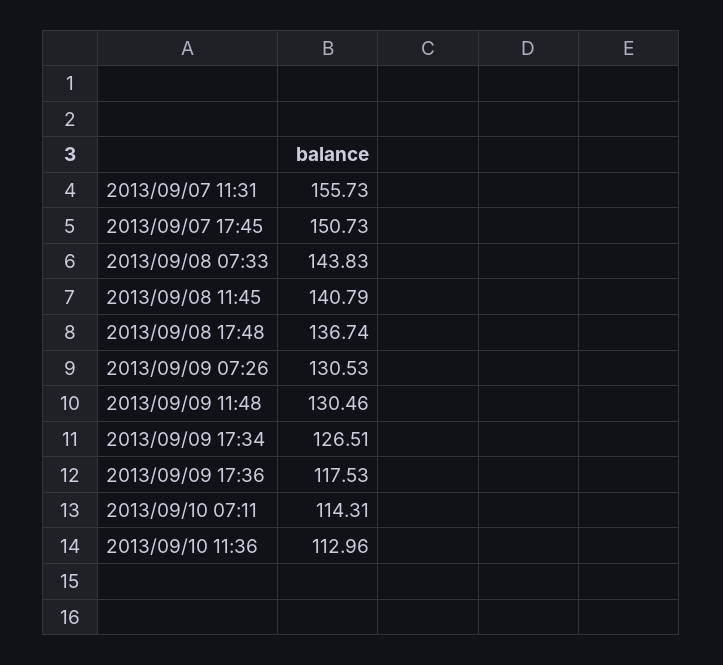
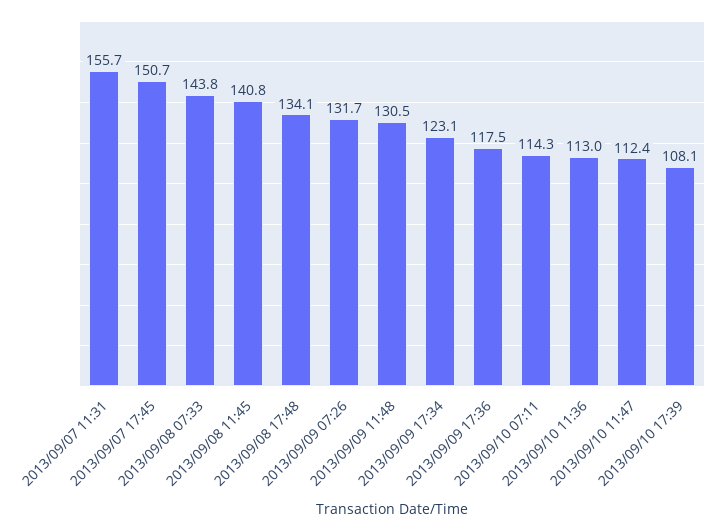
2013/09/08 17:48: 136.74 -> 134.1
2013/09/09 07:26: 130.53 -> 131.7
2013/09/09 17:34: 126.51 -> 123.1
2013/09/10 11:47: none -> 112.4
2013/09/10 17:39: none -> 108.1

